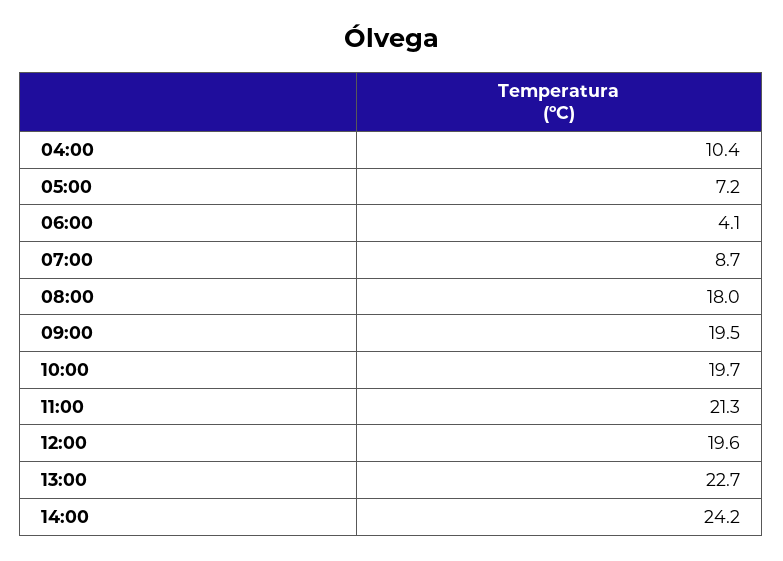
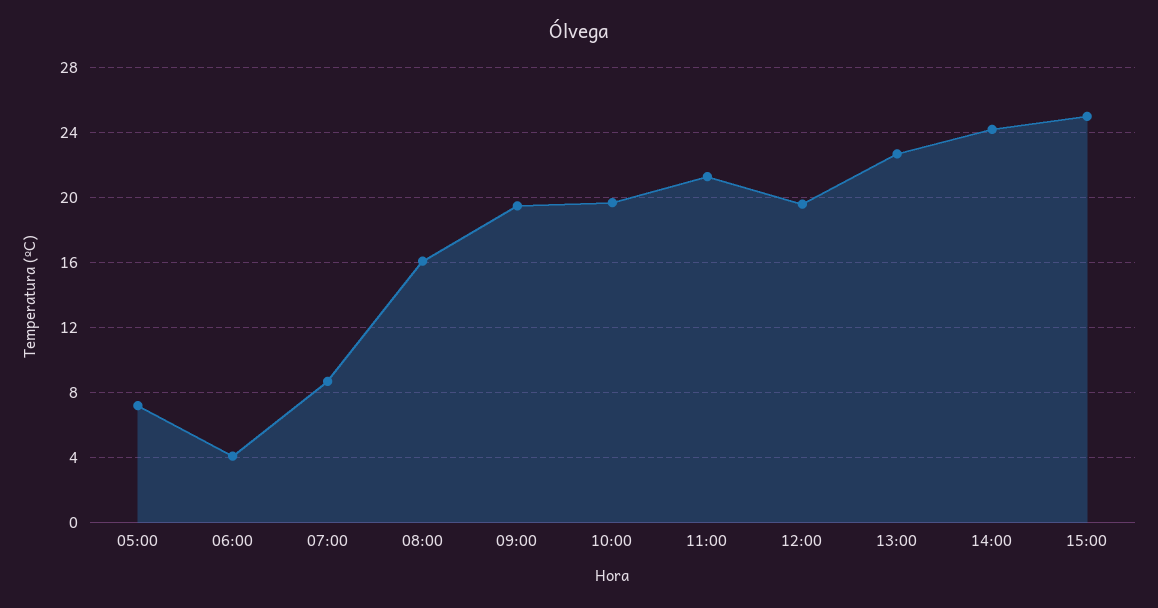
04:00: 10.4 -> none
08:00: 18 -> 16
15:00: none -> 25

